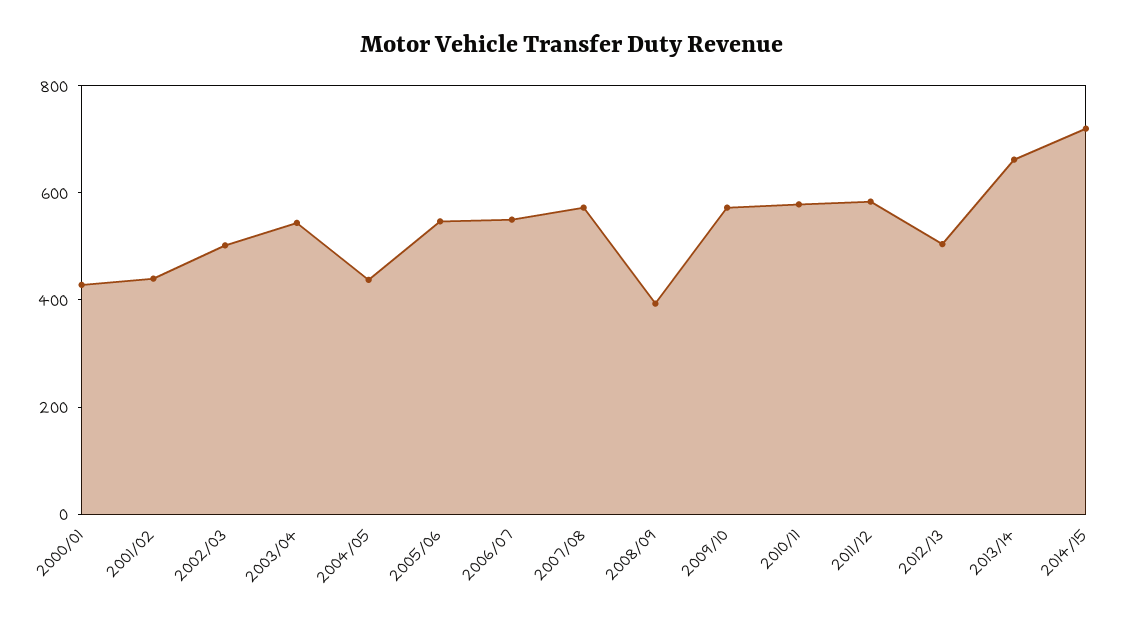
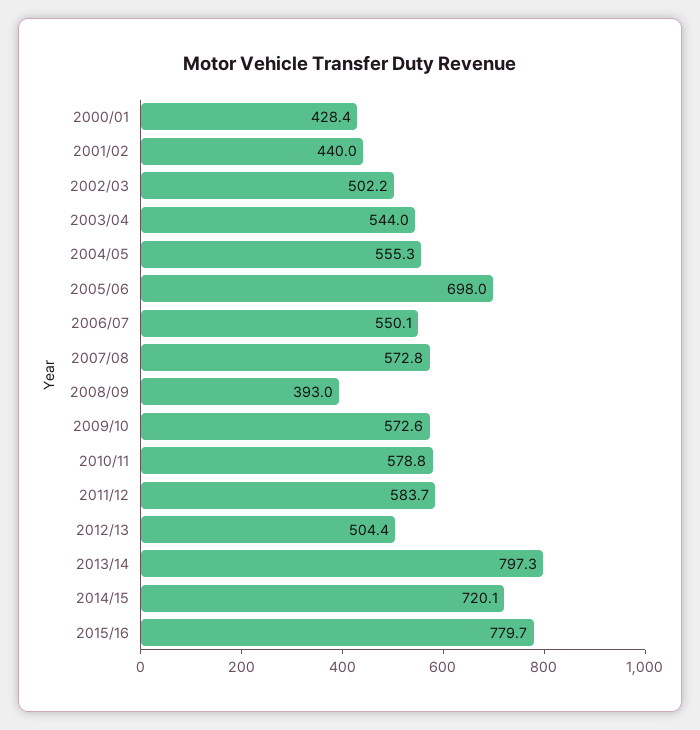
2004/05: 450 -> 555.3
2005/06: 550 -> 698
2013/14: 650 -> 797.3
2015/16: none -> 779.7

